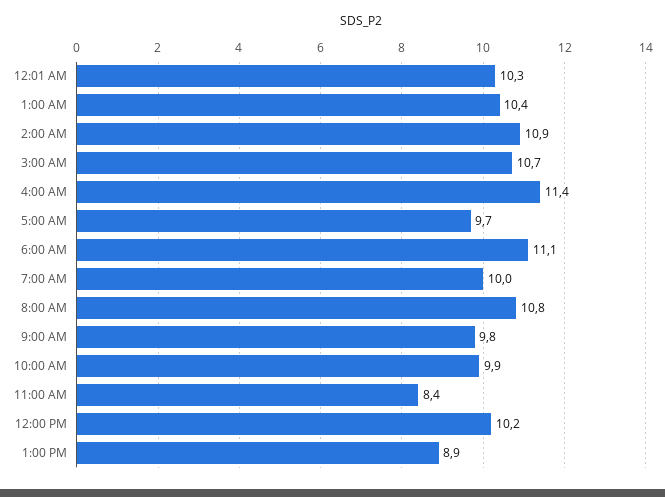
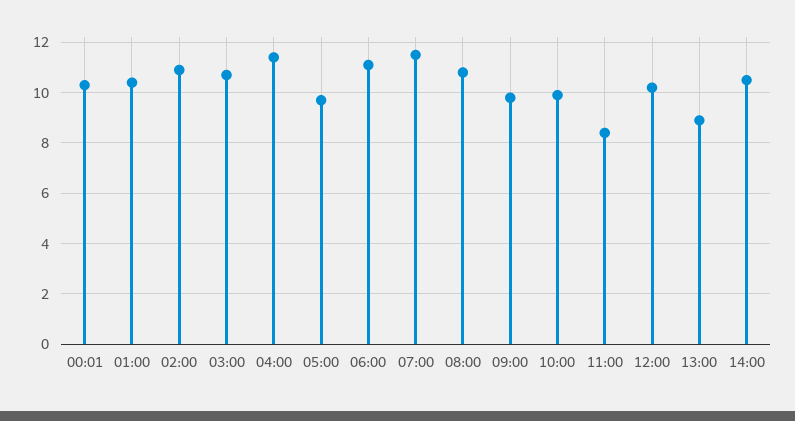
7:00 AM: 10 -> 11.5
14:00: none -> 10.5

